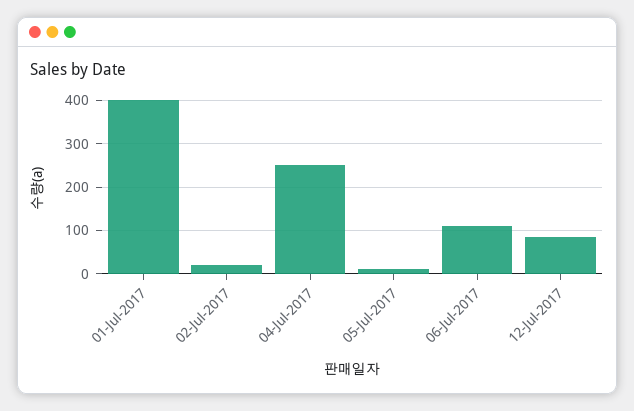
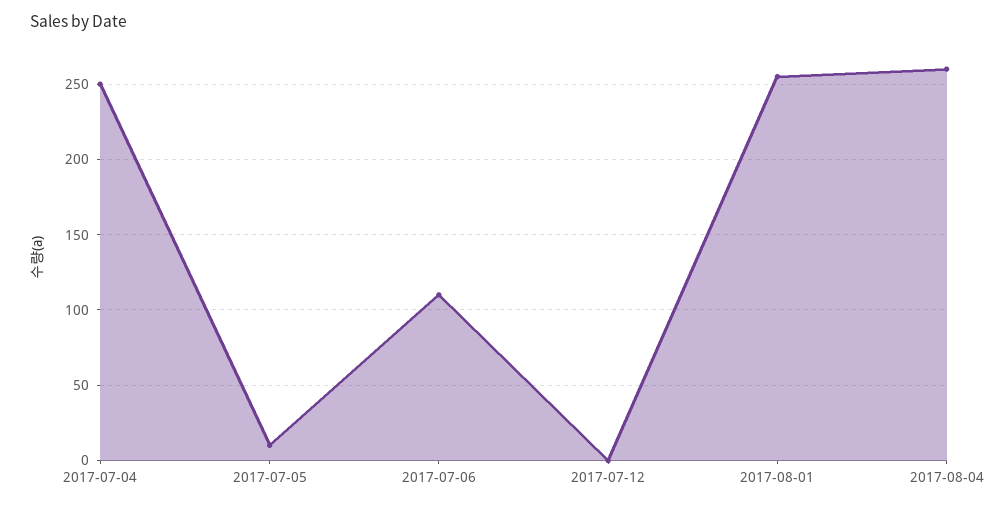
01-Jul-2017: 400 -> none
02-Jul-2017: 20 -> none
12-Jul-2017: 80 -> 0
2017-08-01: none -> 255
2017-08-04: none -> 260

